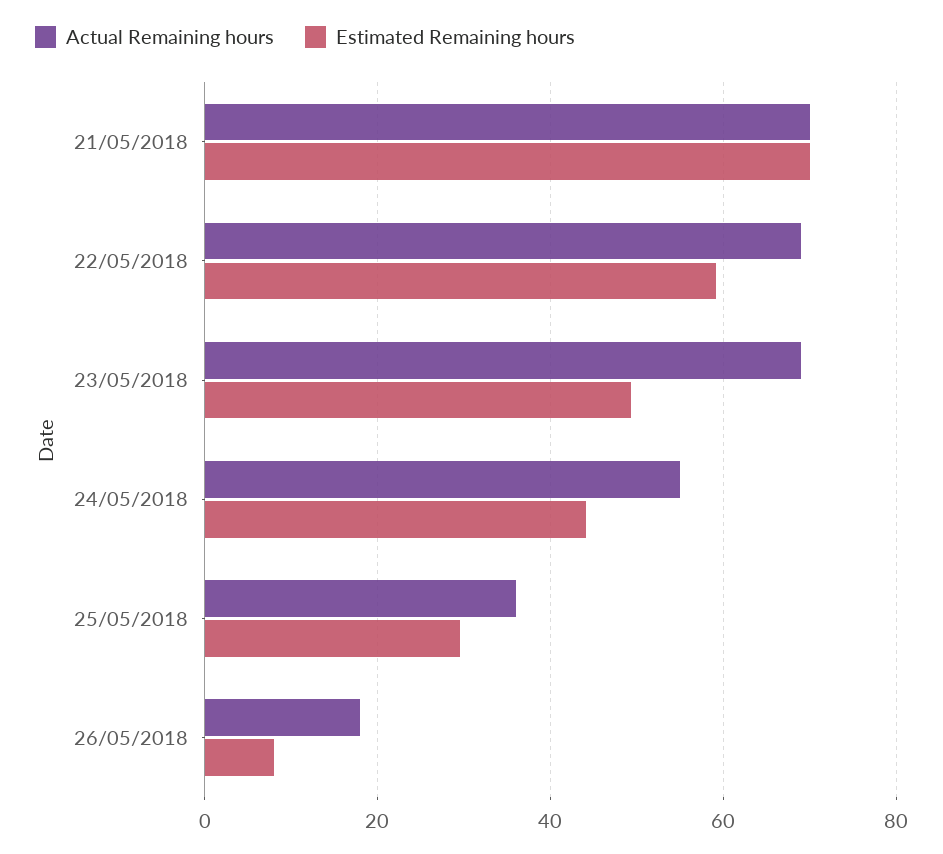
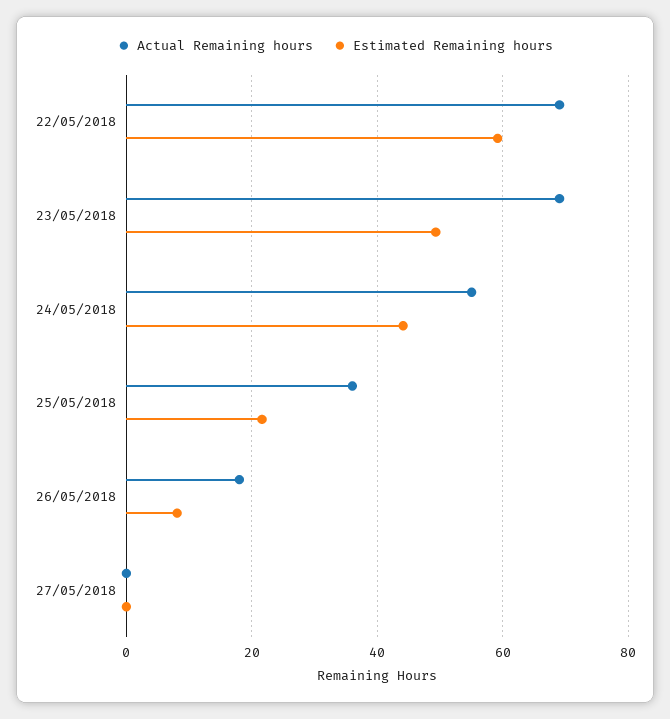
Actual Remaining hours, 21/05/2018: 70 -> none
Estimated Remaining hours, 21/05/2018: 70 -> none
Estimated Remaining hours, 25/05/2018: 30 -> 22
Actual Remaining hours, 27/05/2018: none -> 0
Estimated Remaining hours, 27/05/2018: none -> 0

